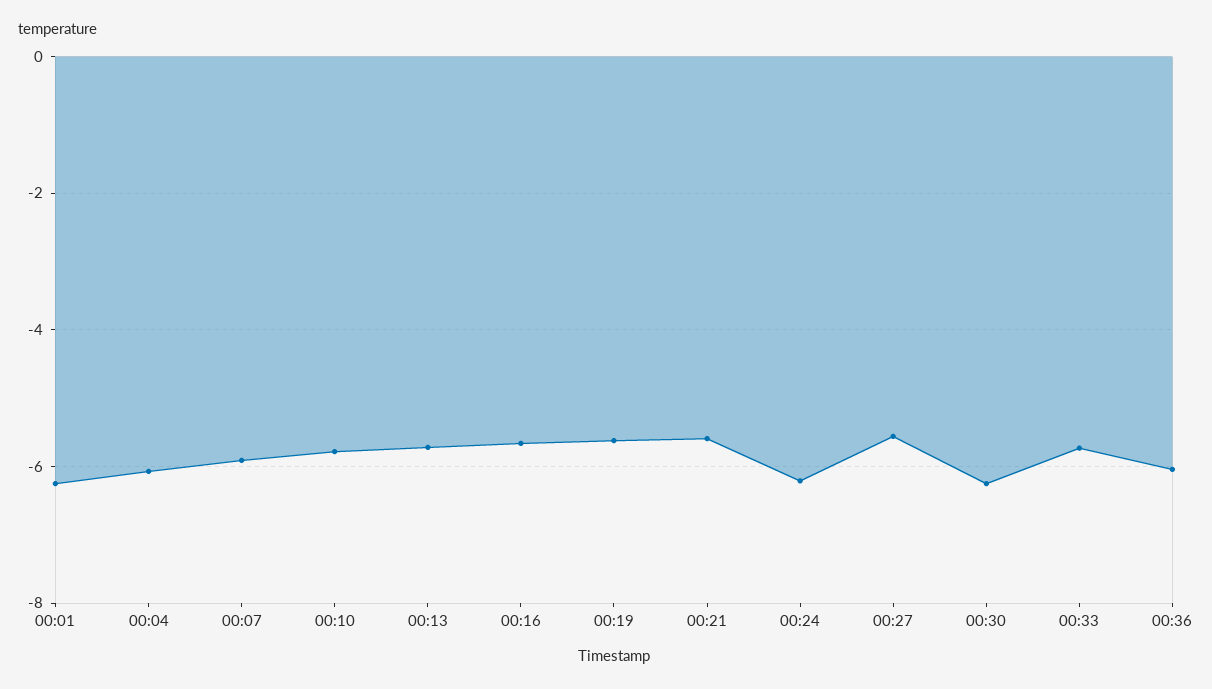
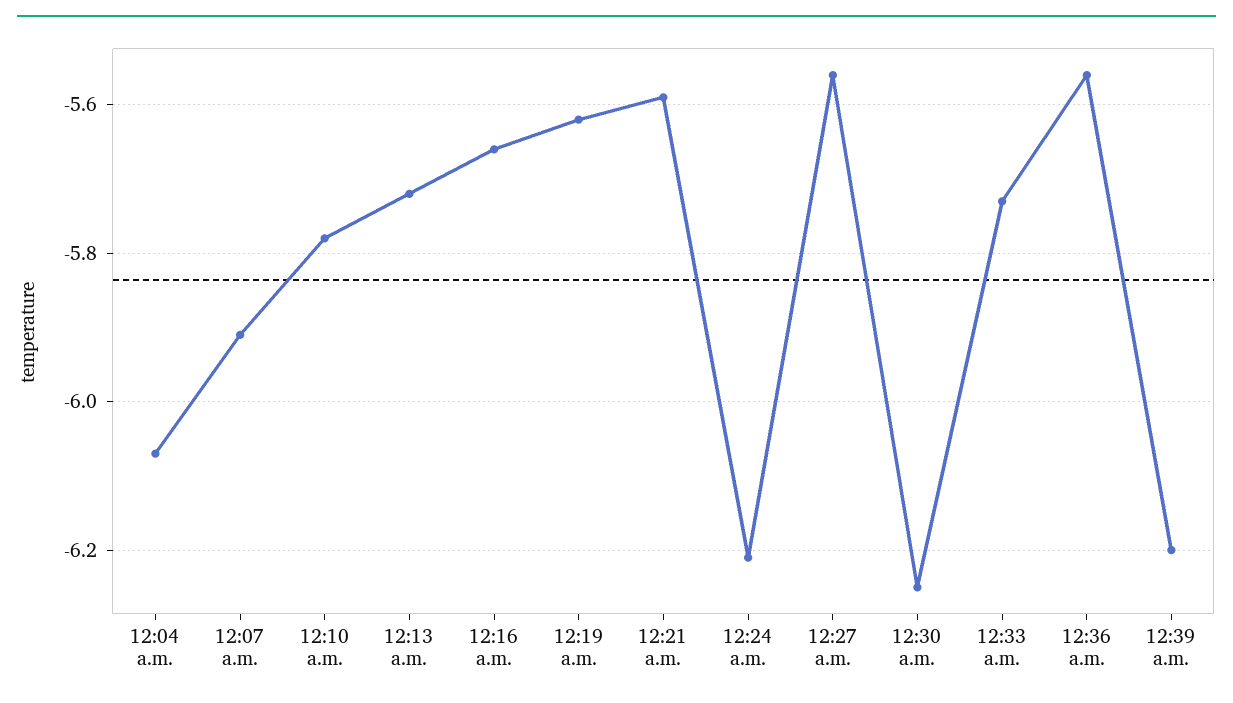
00:01: -6.2 -> none
00:36: -6 -> -5.55
12:39 a.m.: none -> -6.2

